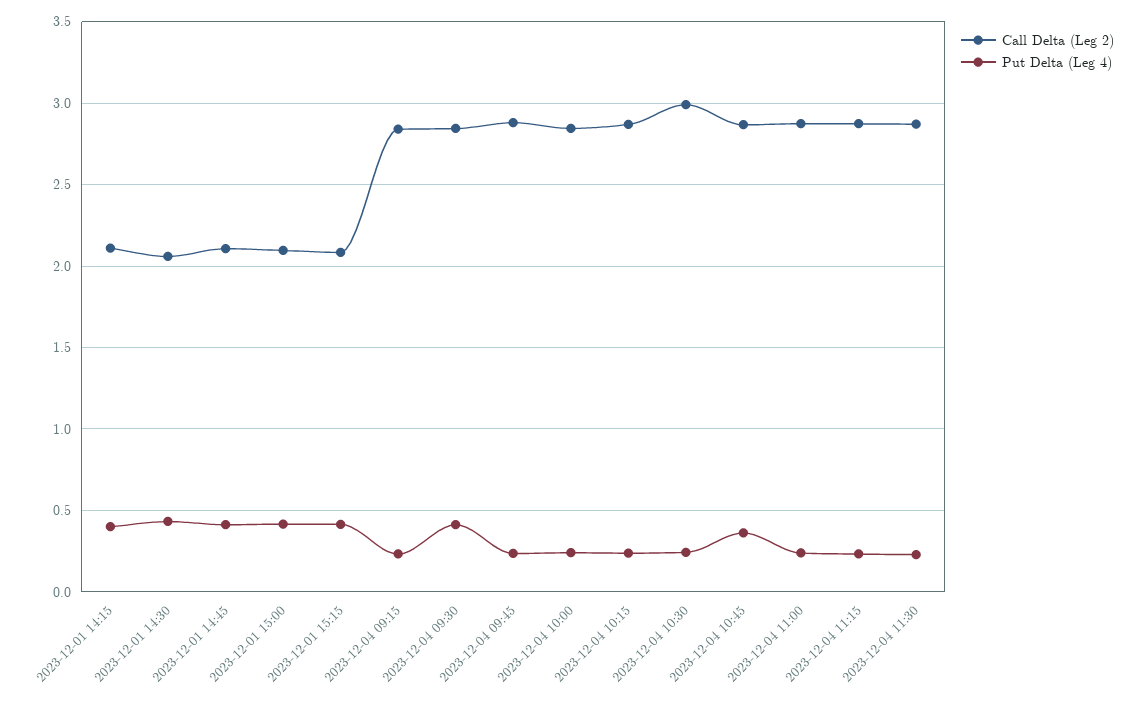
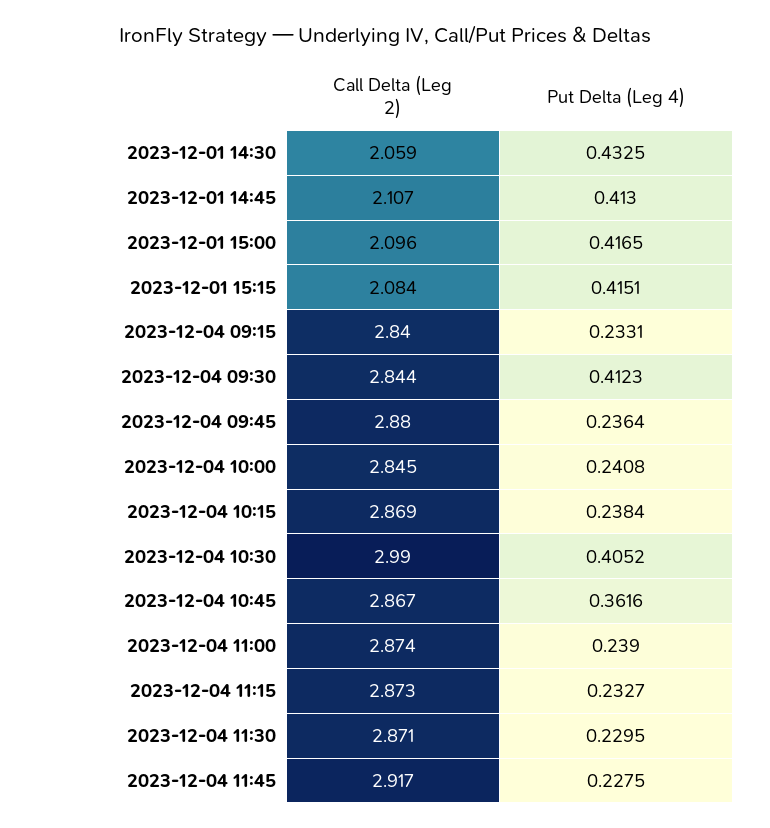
Call Delta (Leg 2), 2023-12-01 14:15: 2.1 -> none
Put Delta (Leg 4), 2023-12-01 14:15: 0.4 -> none
Put Delta (Leg 4), 2023-12-04 10:30: 0.25 -> 0.4052
Call Delta (Leg 2), 2023-12-04 11:45: none -> 2.917
Put Delta (Leg 4), 2023-12-04 11:45: none -> 0.2275

